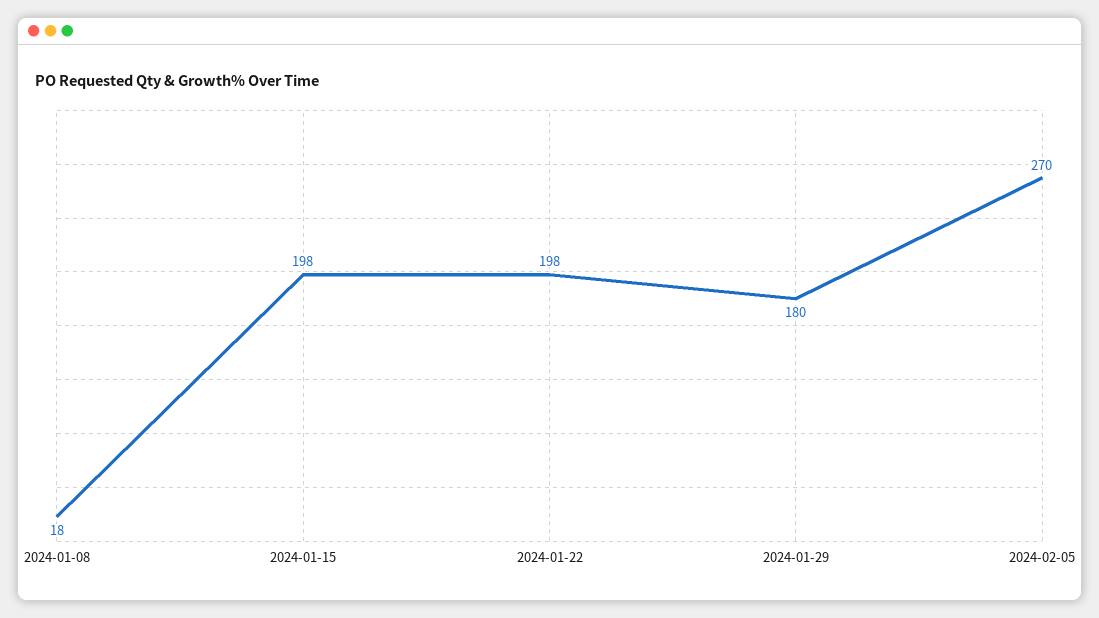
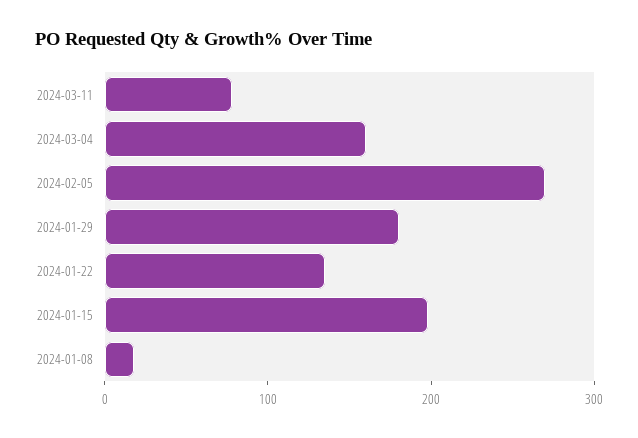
2024-01-22: 198 -> 140
2024-03-11: none -> 80
2024-03-04: none -> 160

